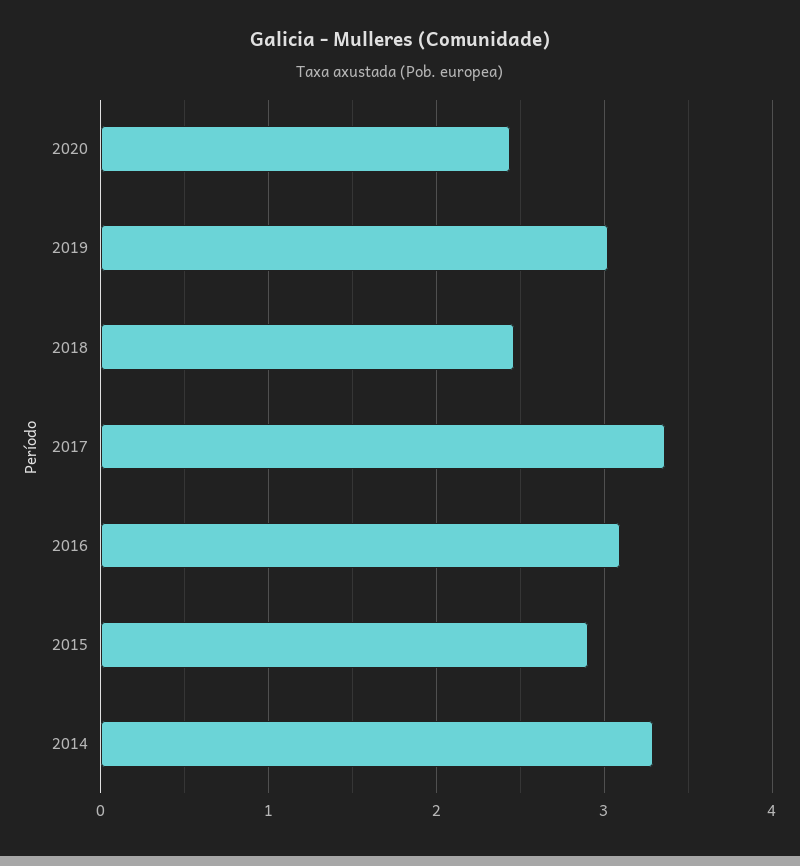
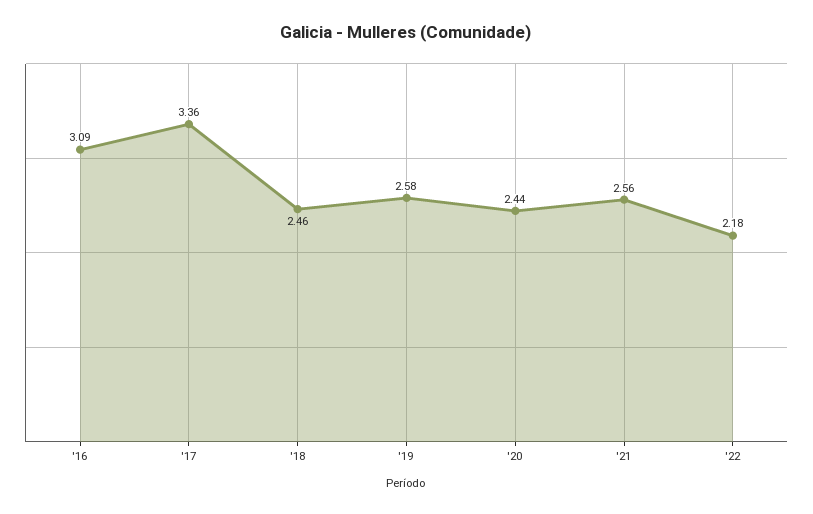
2019: 3 -> 2.58
2015: 2.9 -> none
2014: 3.3 -> none
'21: none -> 2.56
'22: none -> 2.18

